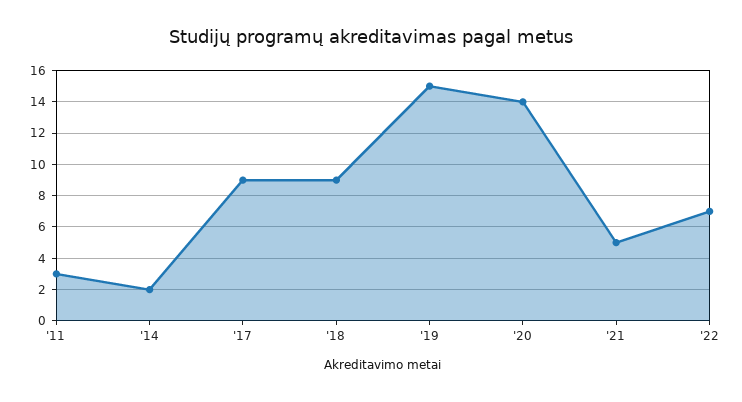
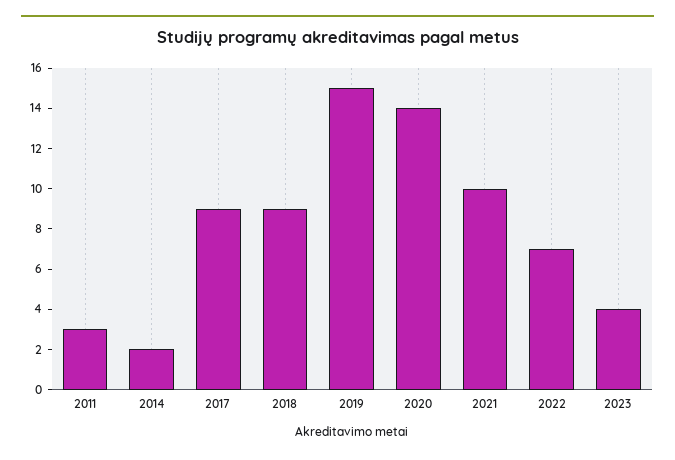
'21: 5 -> 10
2023: none -> 4

